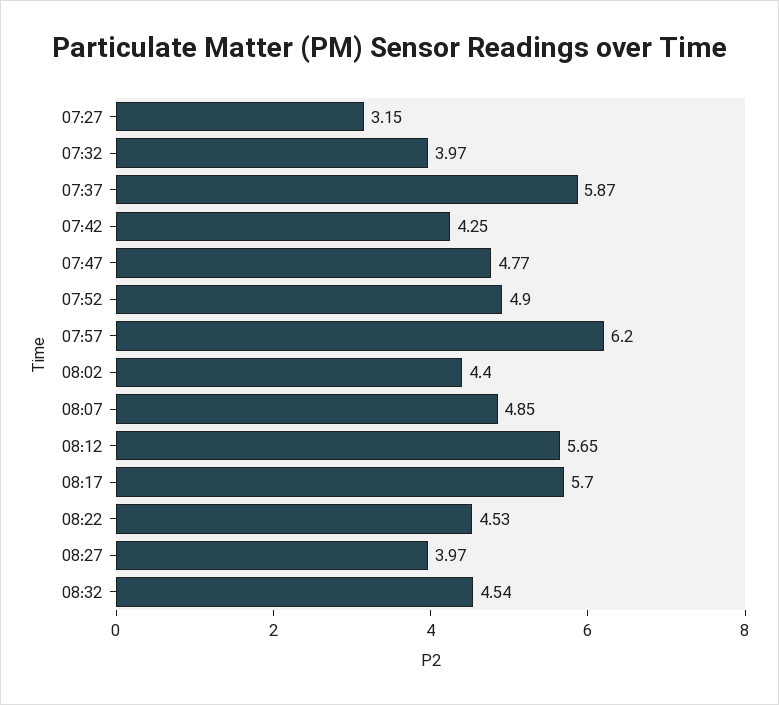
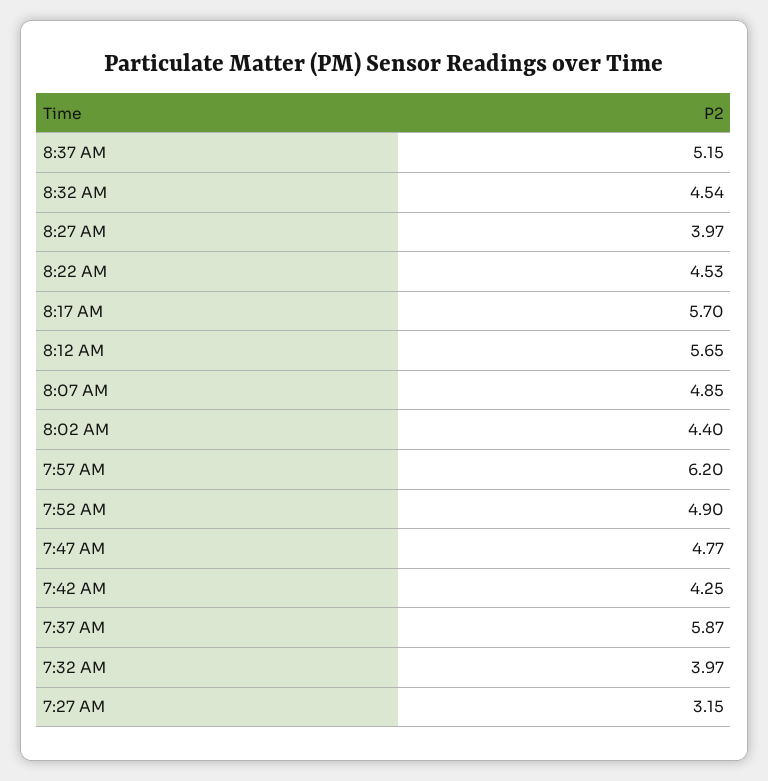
8:37 AM: none -> 5.15

